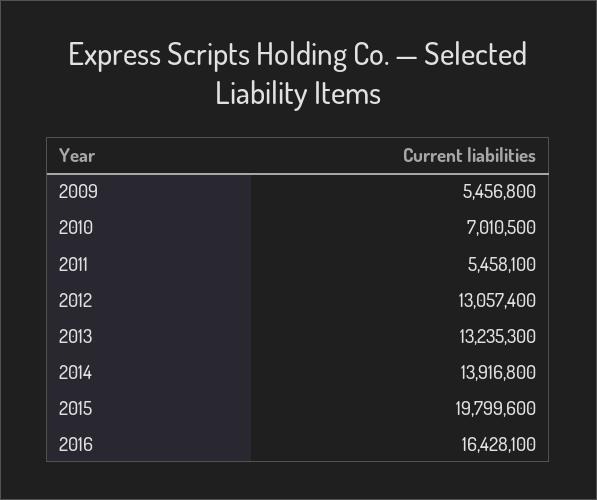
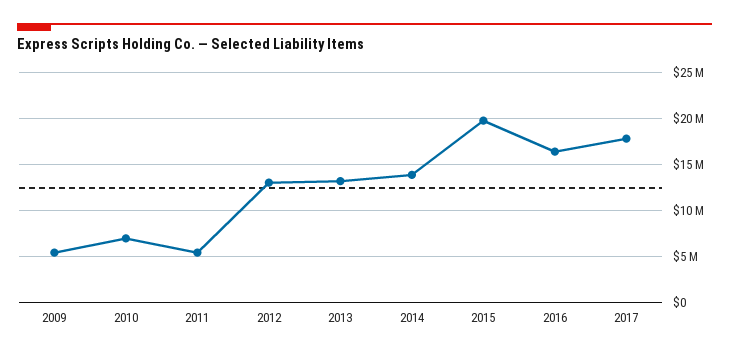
2017: none -> 18000000

